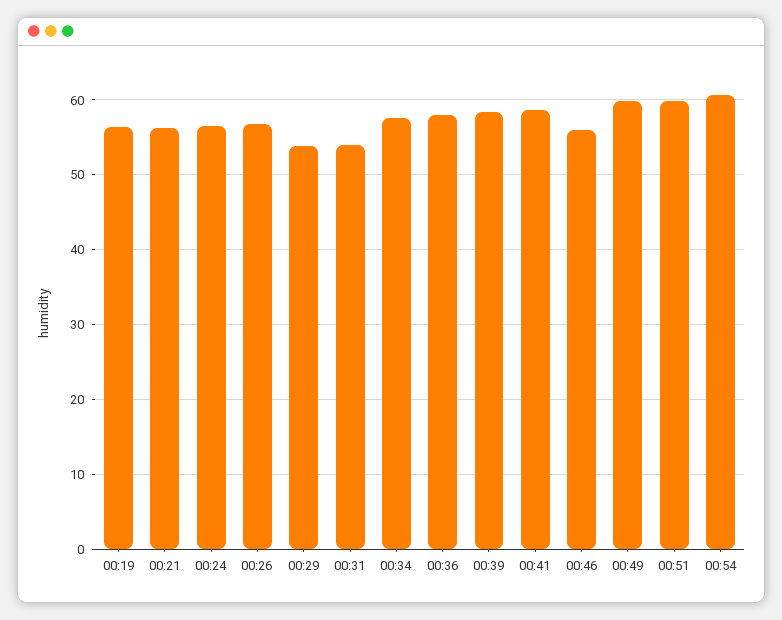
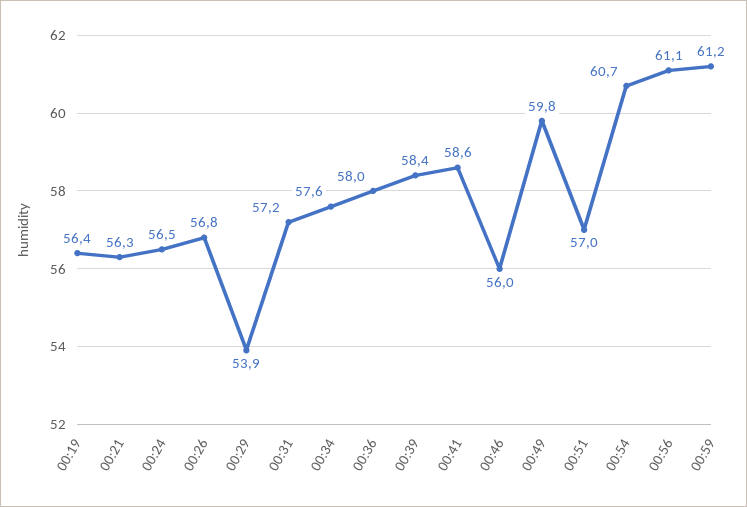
00:31: 54 -> 57.2
00:51: 60 -> 57
00:56: none -> 61.1
00:59: none -> 61.2

